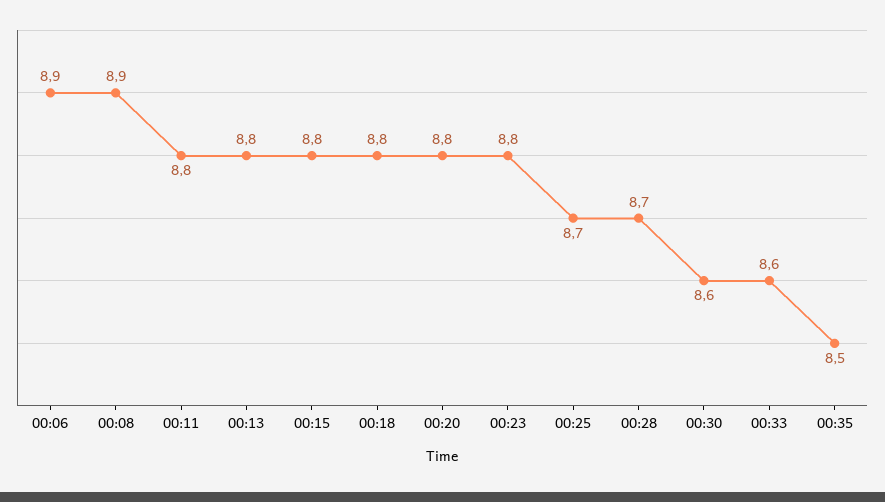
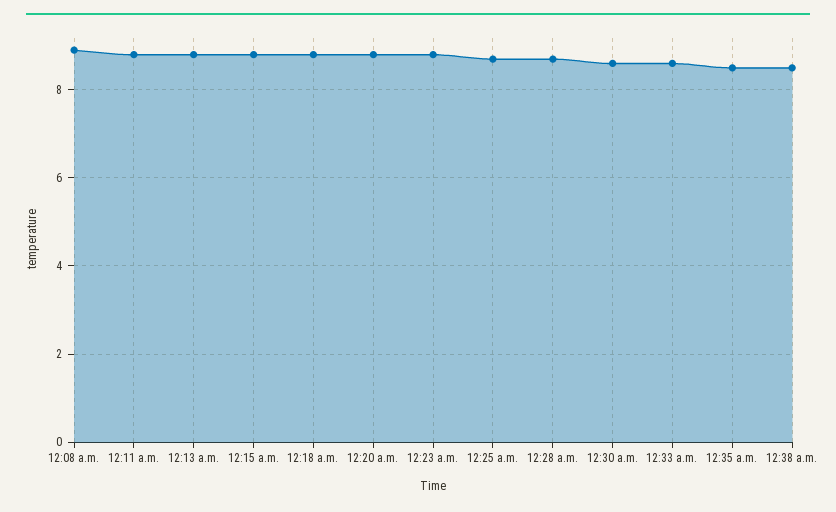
00:06: 8.9 -> none
12:38 a.m.: none -> 8.5

